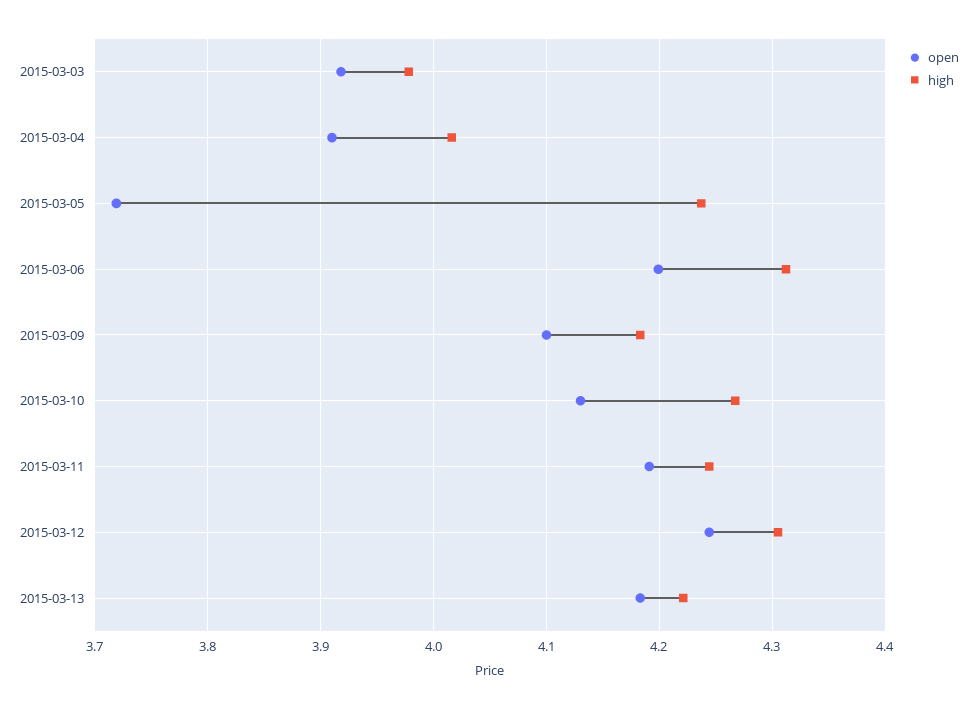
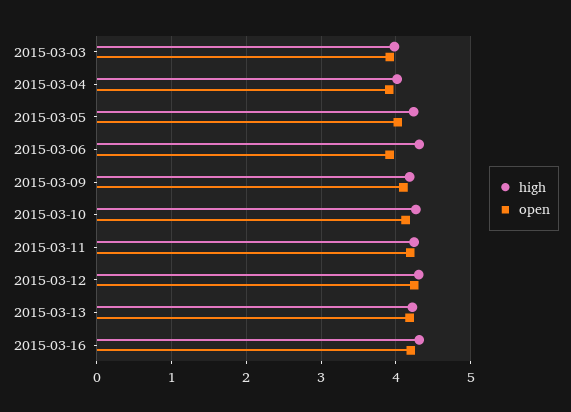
open, 2015-03-05: 3.72 -> 4
open, 2015-03-06: 4.2 -> 3.9
high, 2015-03-16: none -> 4.3
open, 2015-03-16: none -> 4.2

